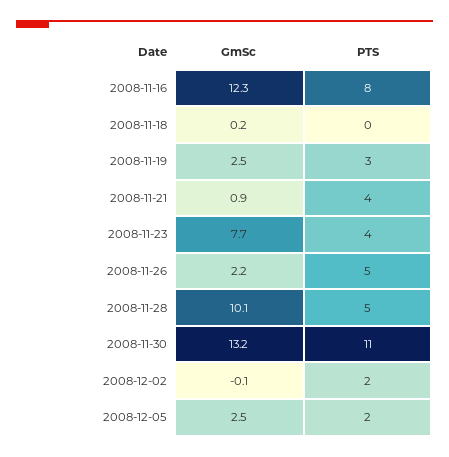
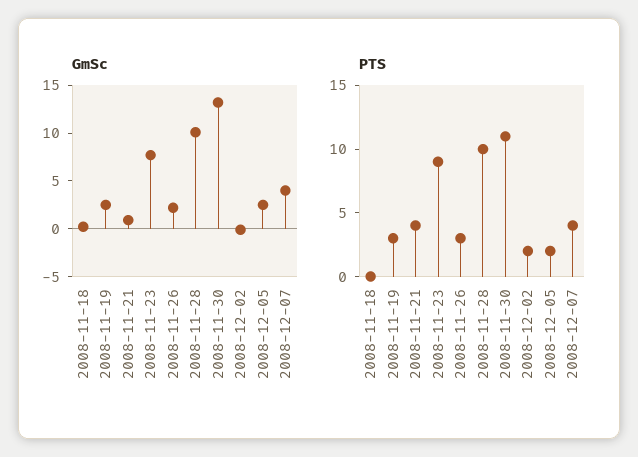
GmSc, 2008-11-16: 12.3 -> none
PTS, 2008-11-16: 8 -> none
PTS, 2008-11-23: 4 -> 9
PTS, 2008-11-26: 5 -> 3
PTS, 2008-11-28: 5 -> 10
GmSc, 2008-12-07: none -> 4
PTS, 2008-12-07: none -> 4

